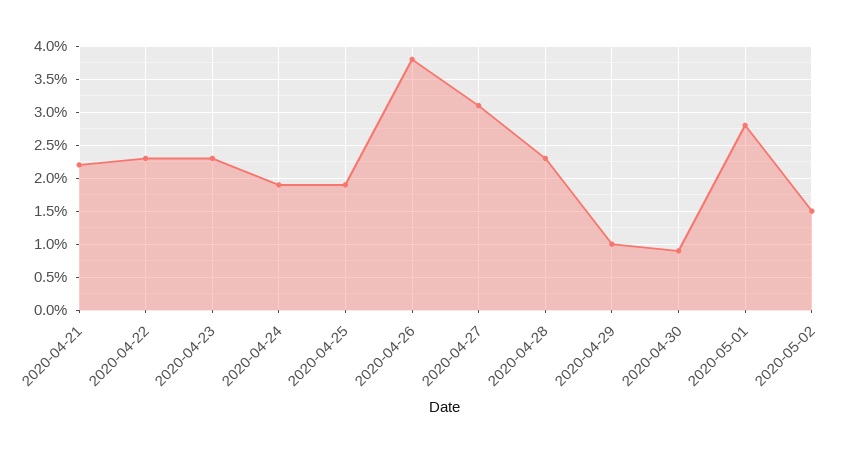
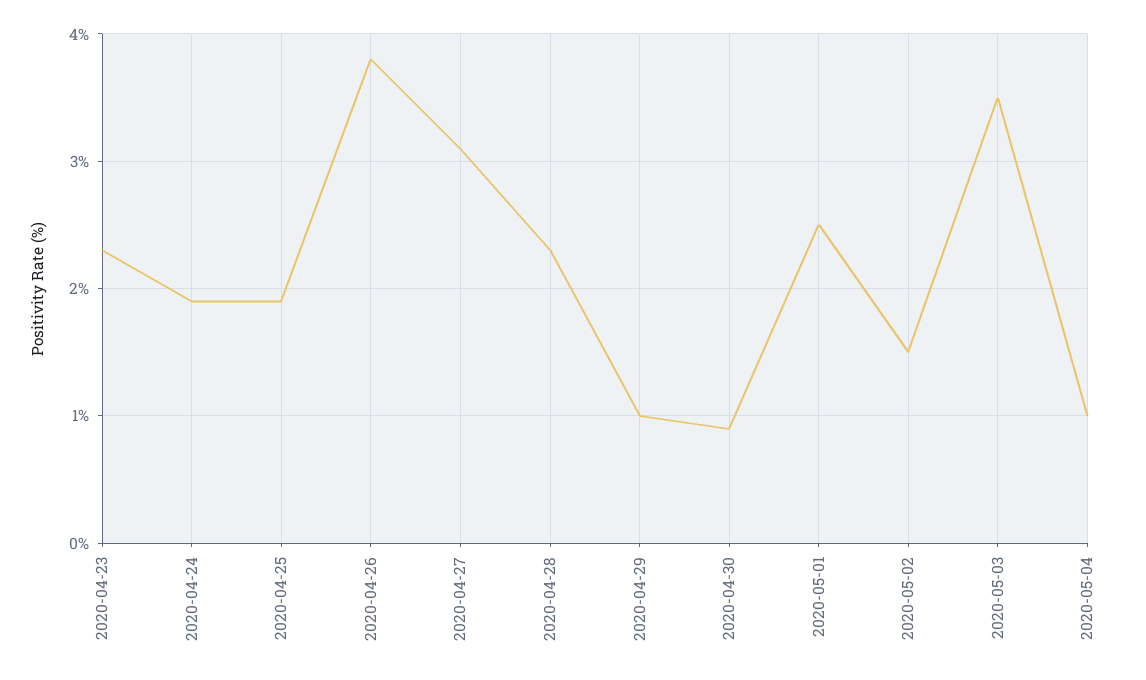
2020-04-21: 2.2 -> none
2020-04-22: 2.3 -> none
2020-05-01: 2.8 -> 2.5
2020-05-03: none -> 3.5
2020-05-04: none -> 1

